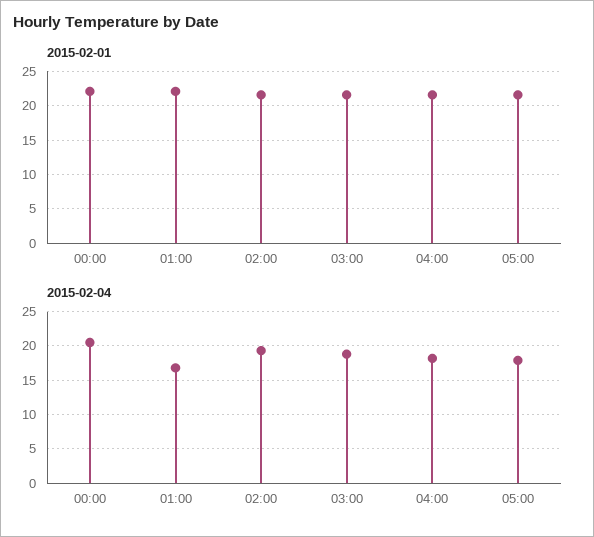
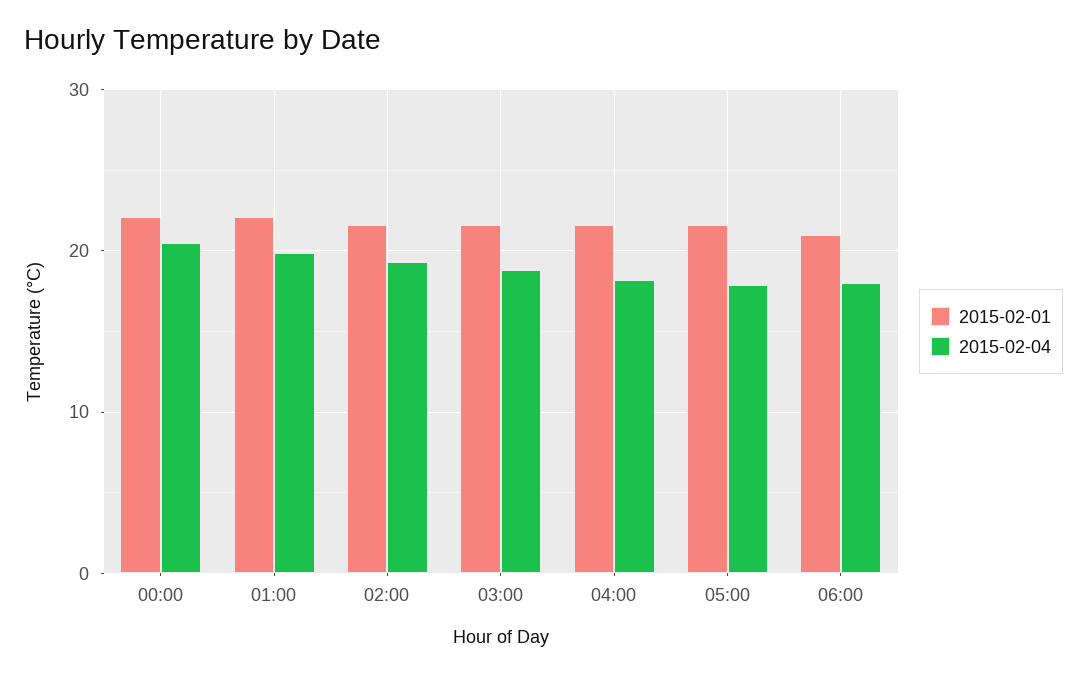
2015-02-04, 01:00: 17 -> 20
2015-02-01, 06:00: none -> 21
2015-02-04, 06:00: none -> 18

